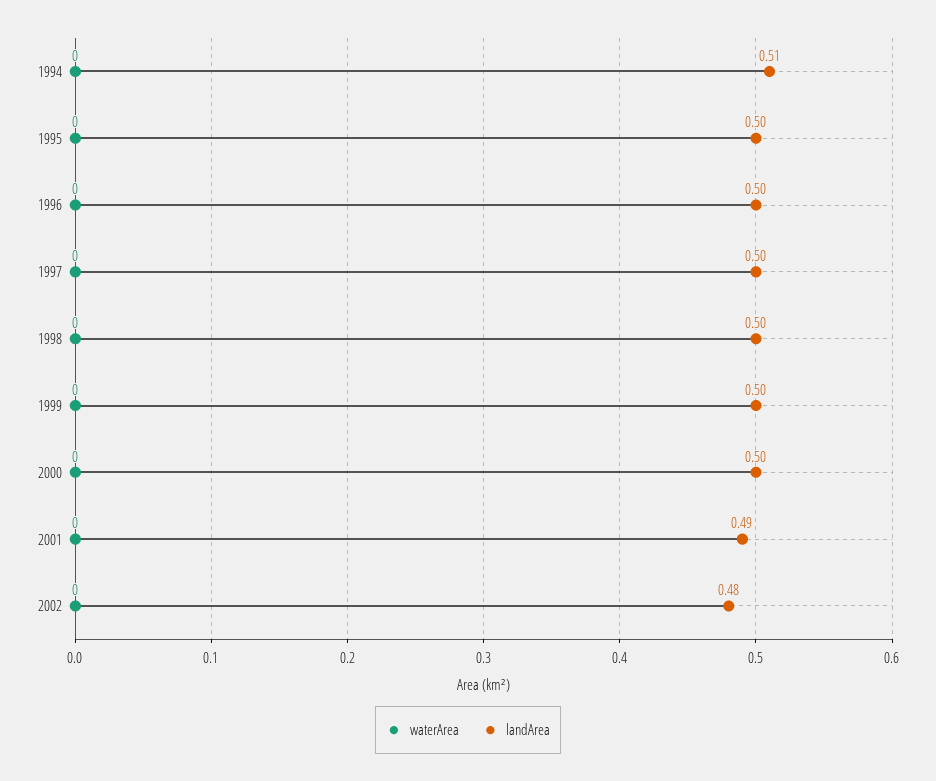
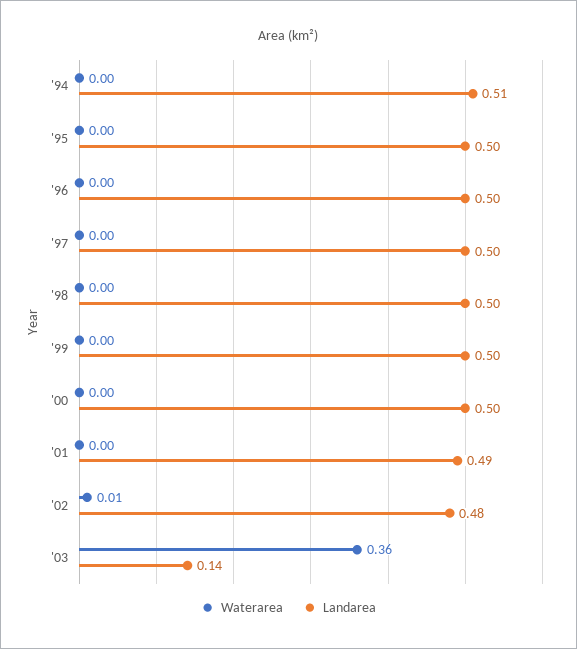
waterArea, 2002: 0 -> 0.01
waterArea, '03: none -> 0.36
landArea, '03: none -> 0.14

